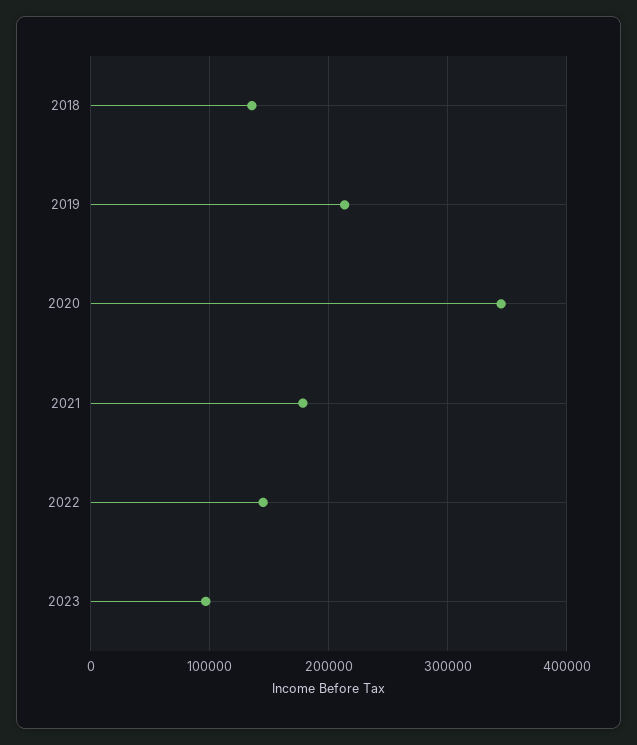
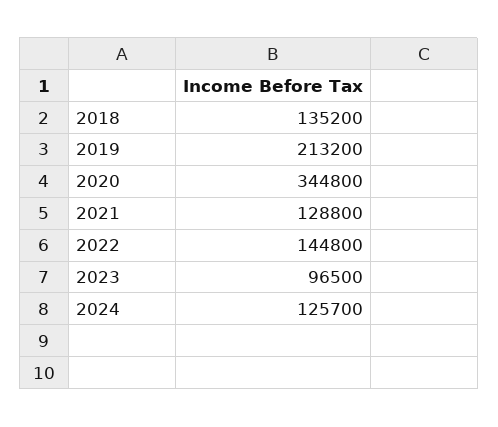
2021: 180000 -> 128800
2024: none -> 125700

